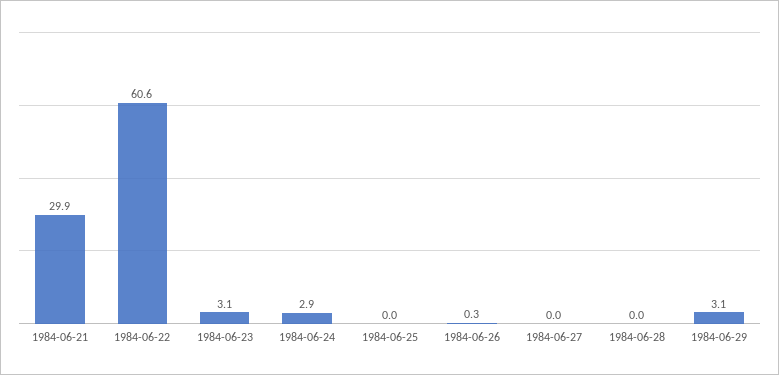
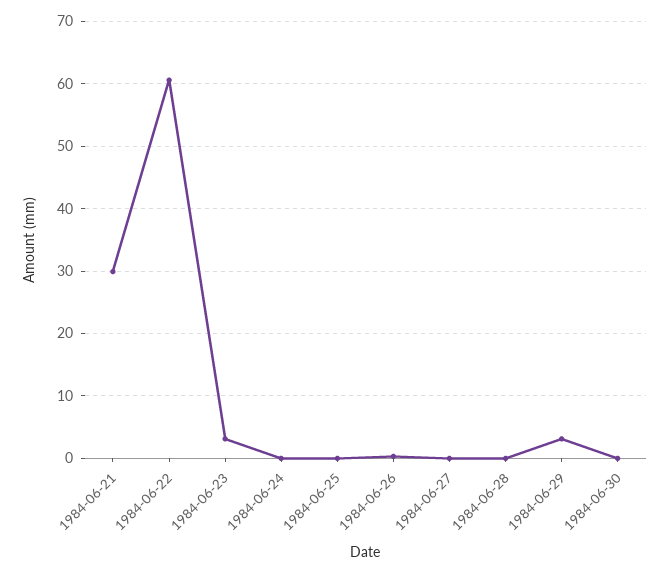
1984-06-24: 2.9 -> 0
1984-06-30: none -> 0

